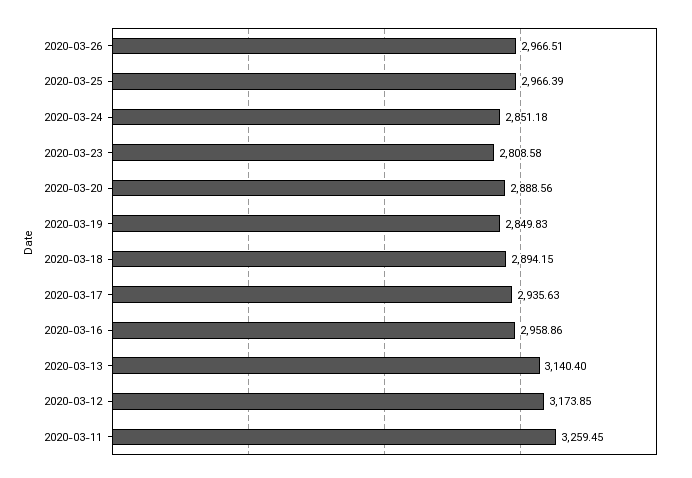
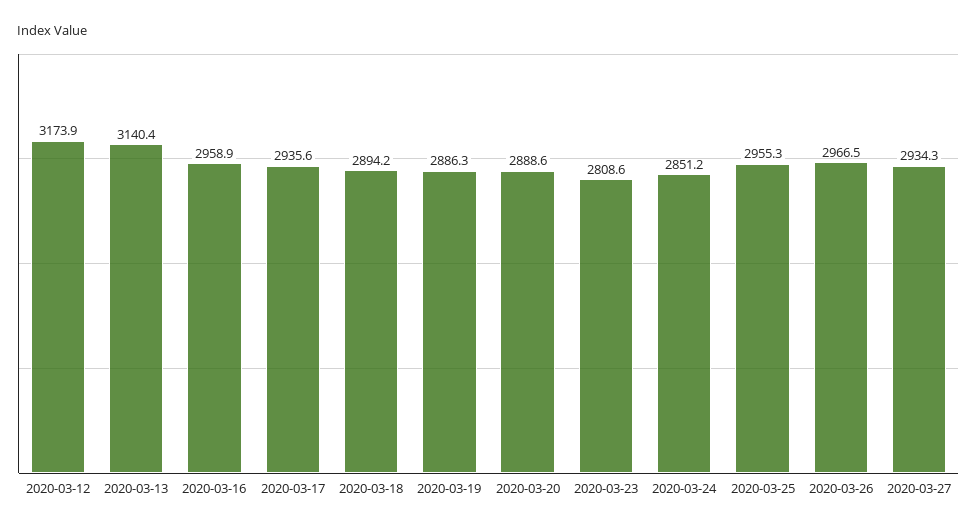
2020-03-25: 2966.39 -> 2955.3
2020-03-19: 2849.83 -> 2886.3
2020-03-11: 3259.45 -> none
2020-03-27: none -> 2934.3

